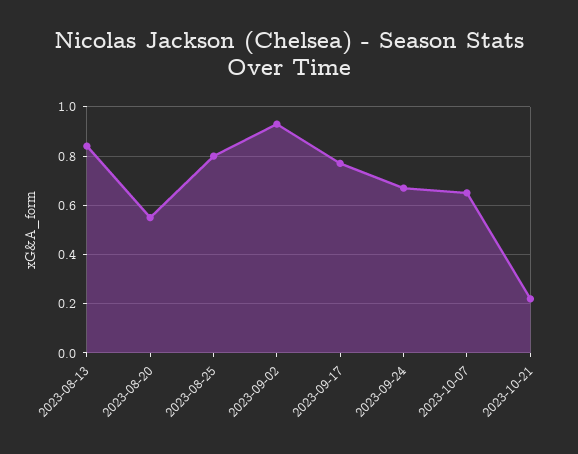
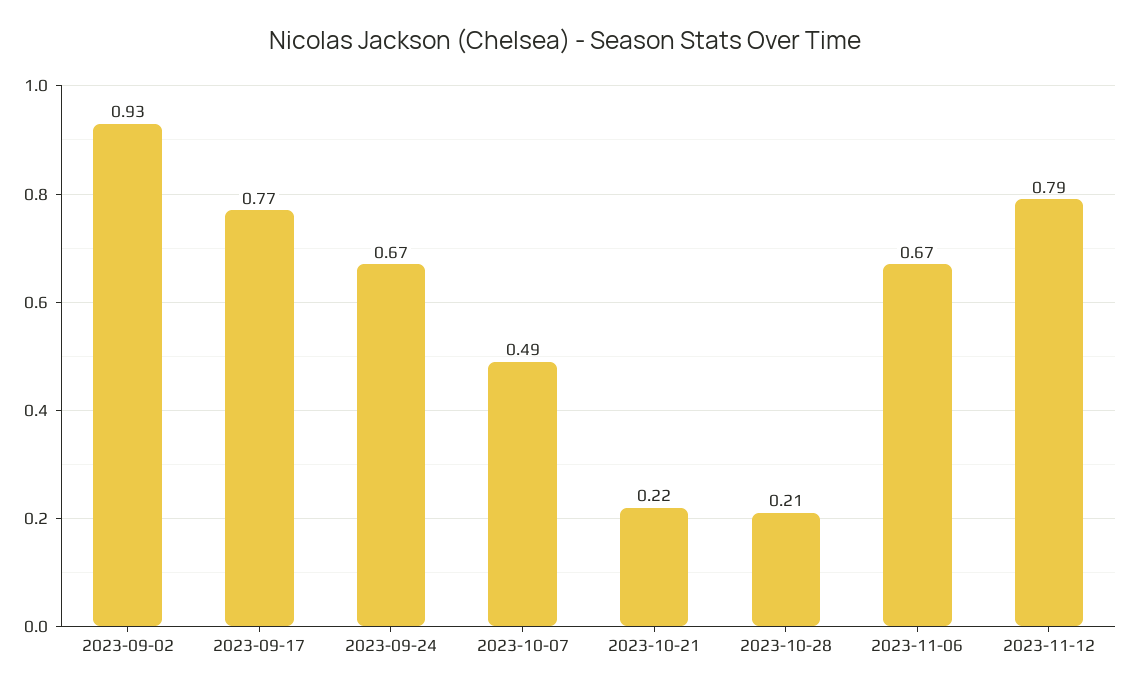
2023-08-13: 0.85 -> none
2023-08-20: 0.55 -> none
2023-08-25: 0.8 -> none
2023-10-07: 0.65 -> 0.49
2023-10-28: none -> 0.21
2023-11-06: none -> 0.67
2023-11-12: none -> 0.79

